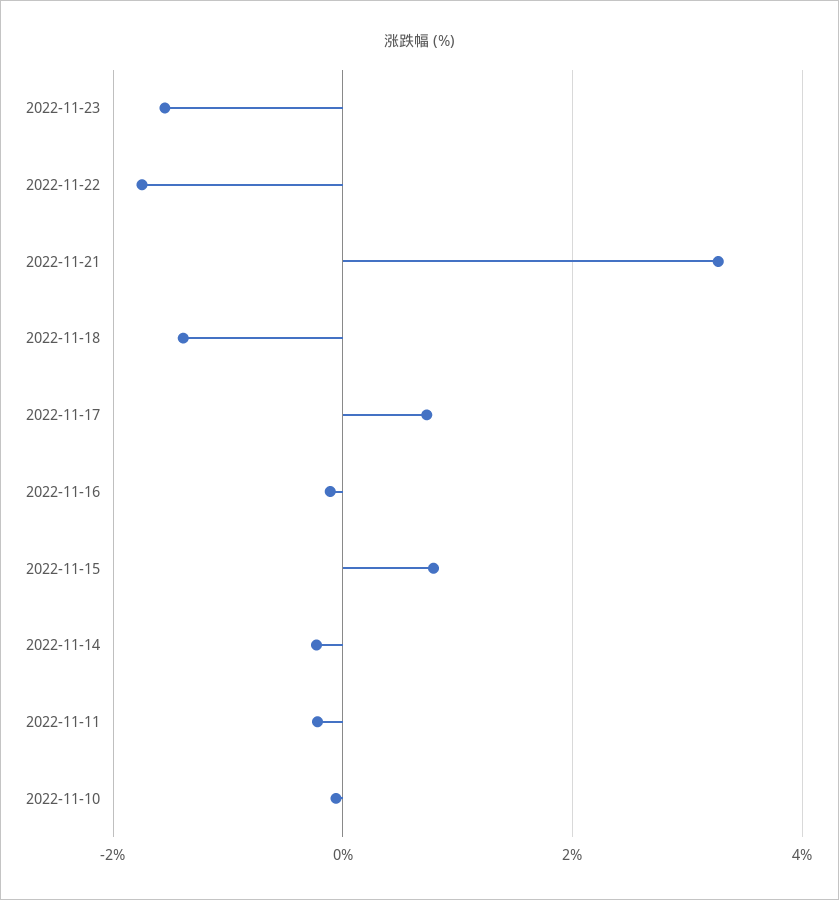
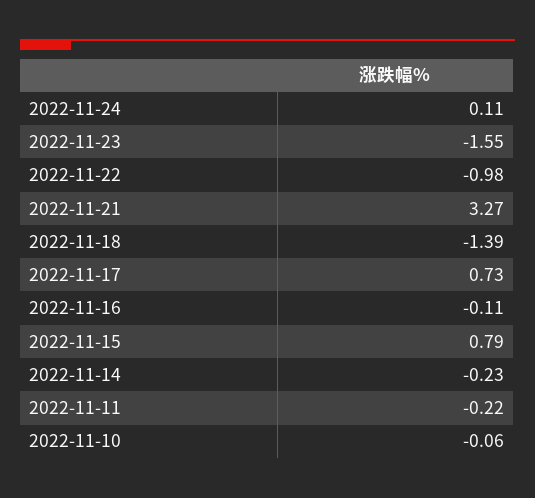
2022-11-22: -1.8 -> -0.98
2022-11-24: none -> 0.11

